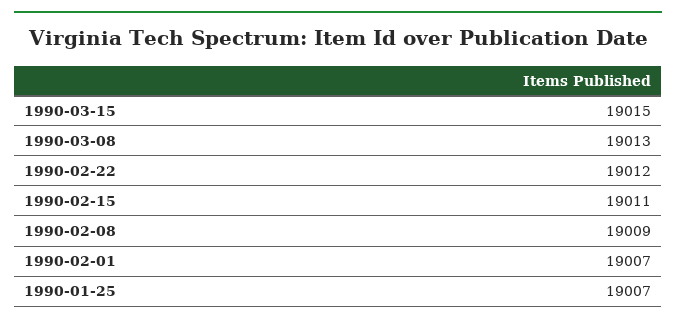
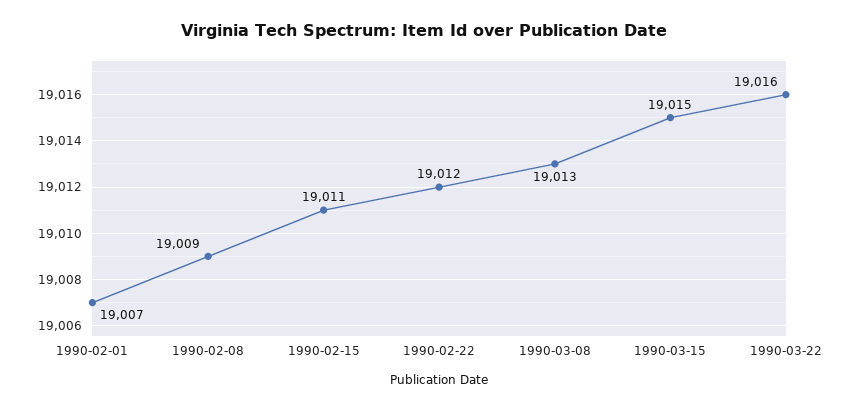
1990-01-25: 19007 -> none
1990-03-22: none -> 19016

